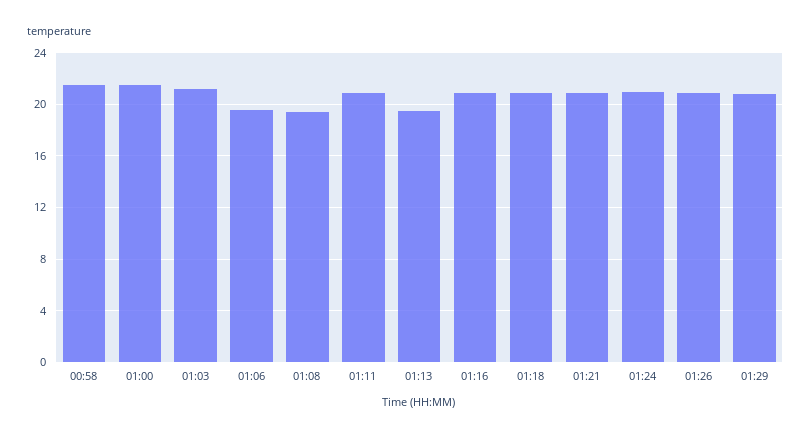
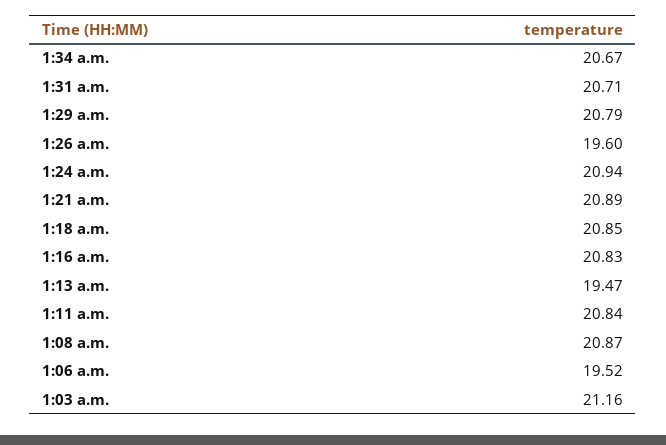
00:58: 21.5 -> none
01:00: 21.5 -> none
01:08: 19.5 -> 20.87
01:26: 21 -> 19.6
1:34 a.m.: none -> 20.67
1:31 a.m.: none -> 20.71

